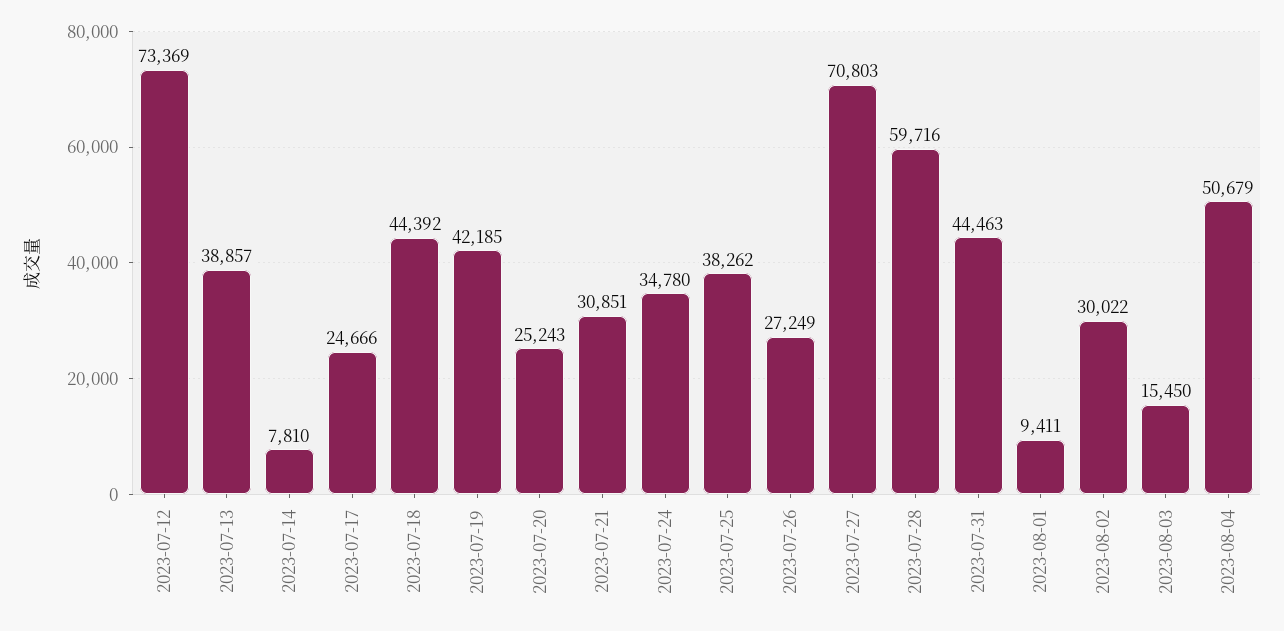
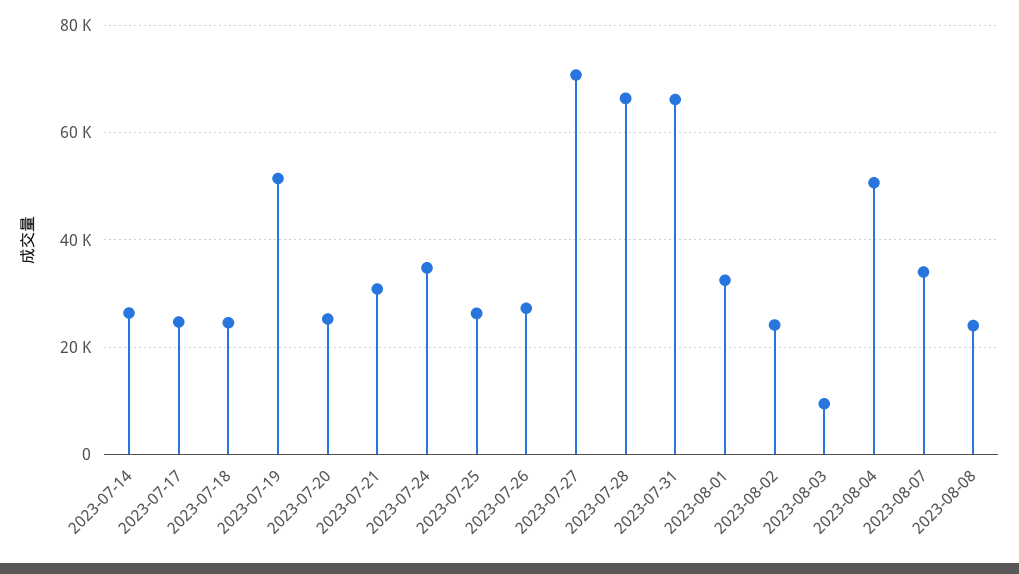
2023-07-12: 73369 -> none
2023-07-13: 38857 -> none
2023-07-14: 7810 -> 26000
2023-07-18: 44392 -> 24000
2023-07-19: 42185 -> 52000
2023-07-25: 38262 -> 26000
2023-07-28: 59716 -> 66000
2023-07-31: 44463 -> 66000
2023-08-01: 9411 -> 32000
2023-08-02: 30022 -> 24000
2023-08-03: 15450 -> 10000
2023-08-07: none -> 34000
2023-08-08: none -> 24000

